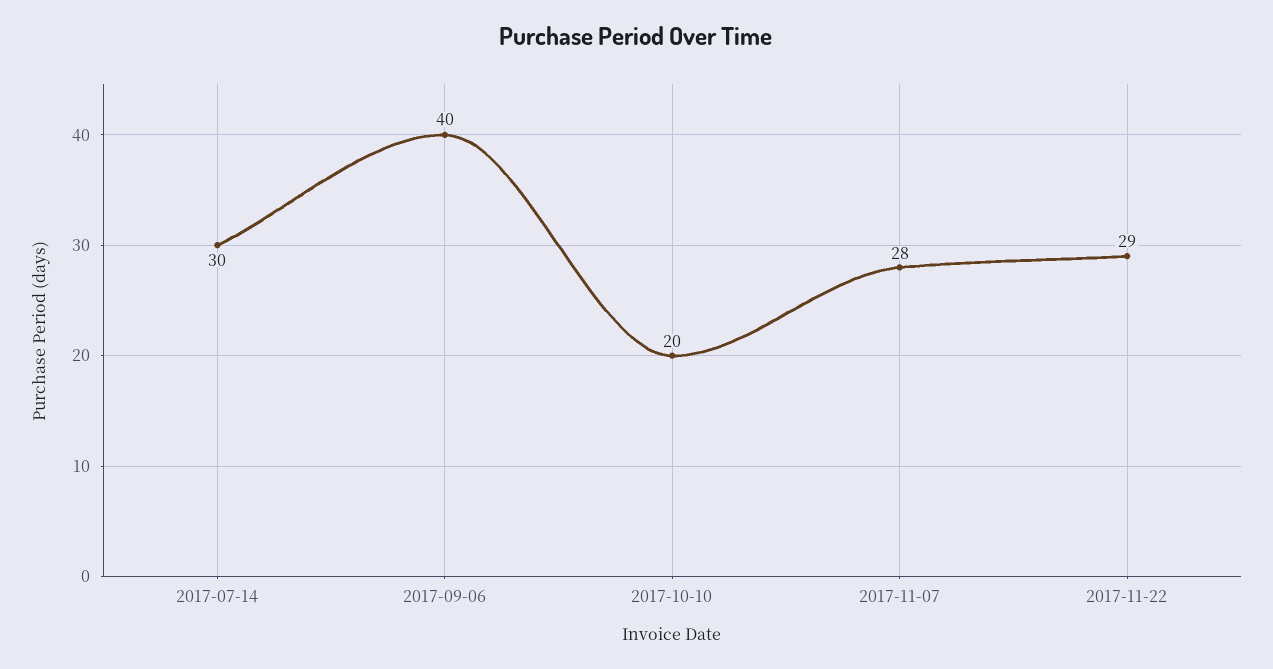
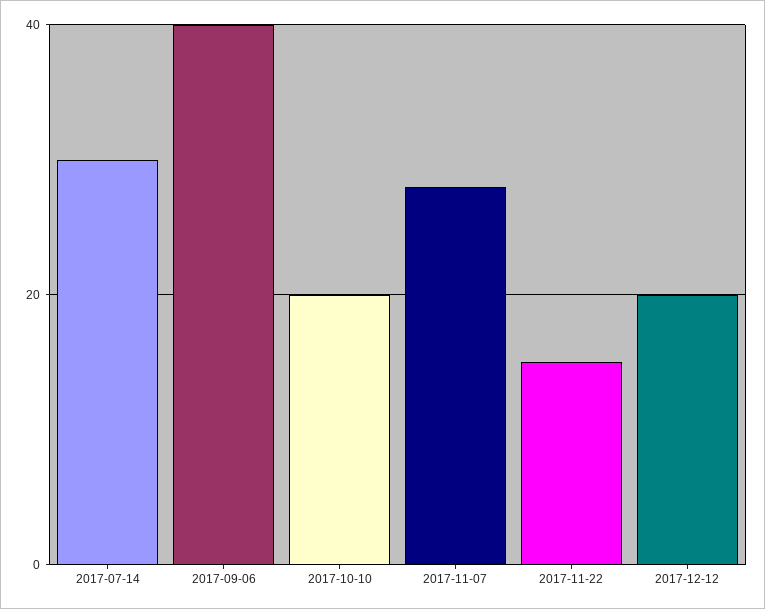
2017-11-22: 29 -> 15
2017-12-12: none -> 20

